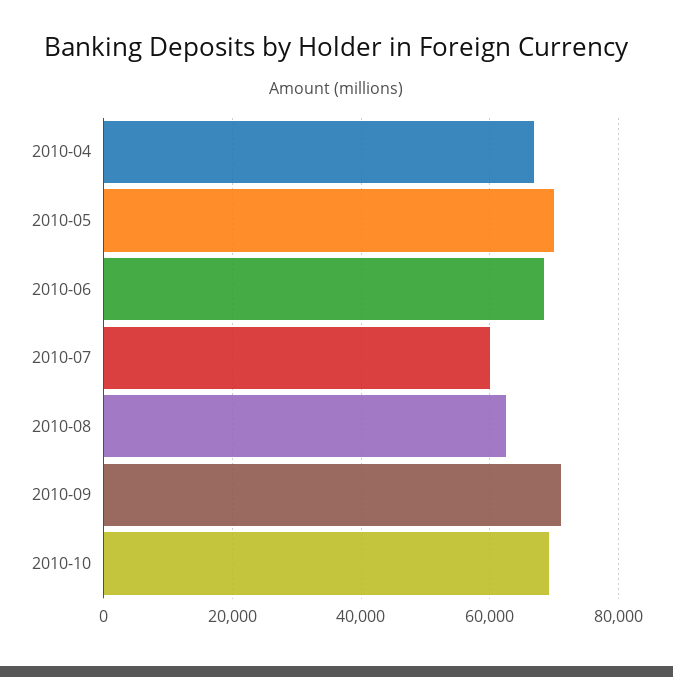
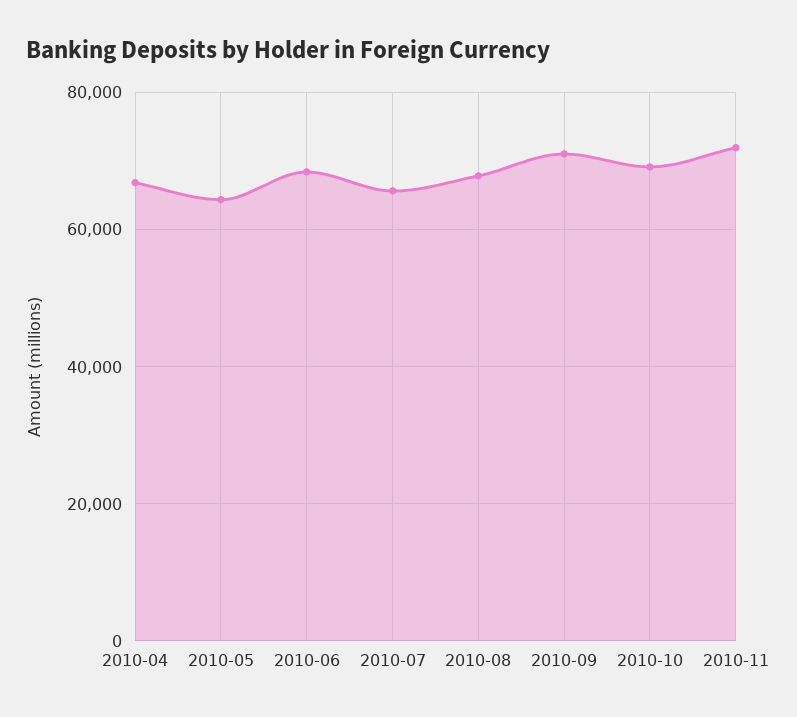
2010-05: 70000 -> 64000
2010-07: 60000 -> 66000
2010-08: 62000 -> 68000
2010-11: none -> 72000

